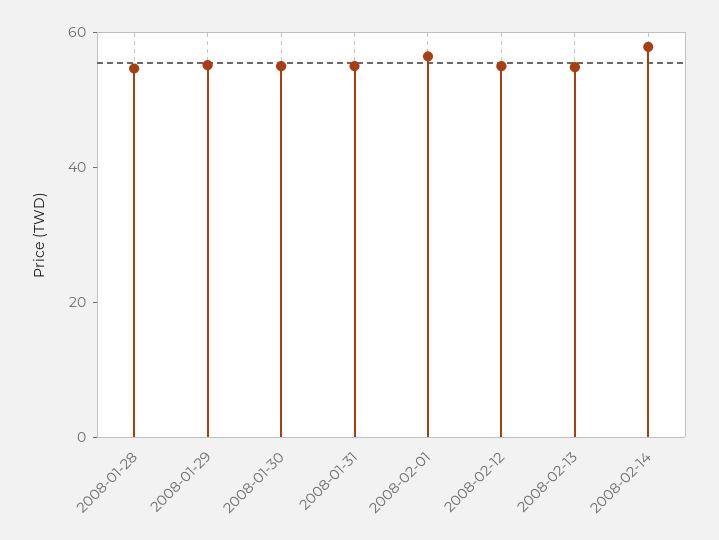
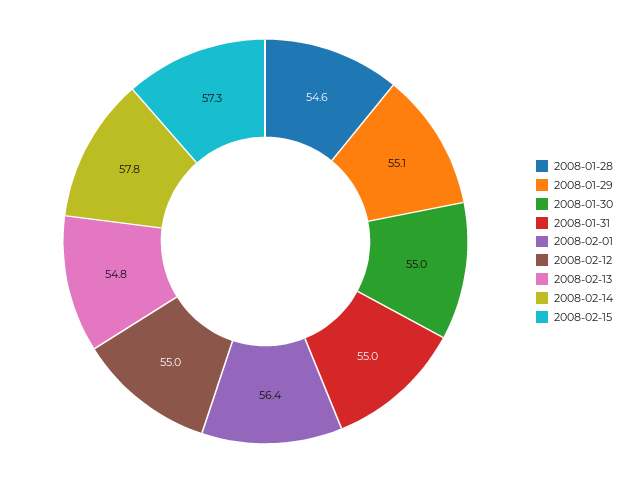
2008-02-15: none -> 57.3

